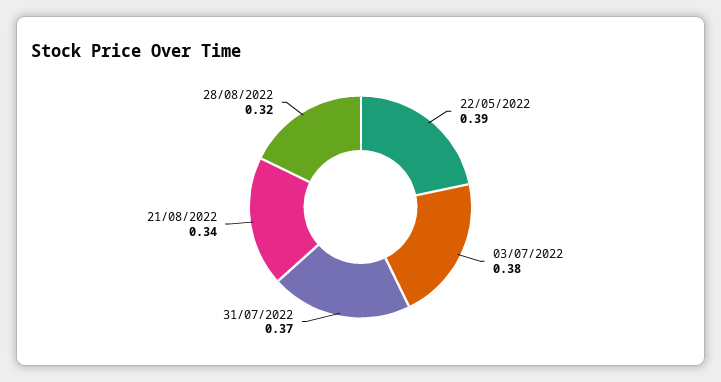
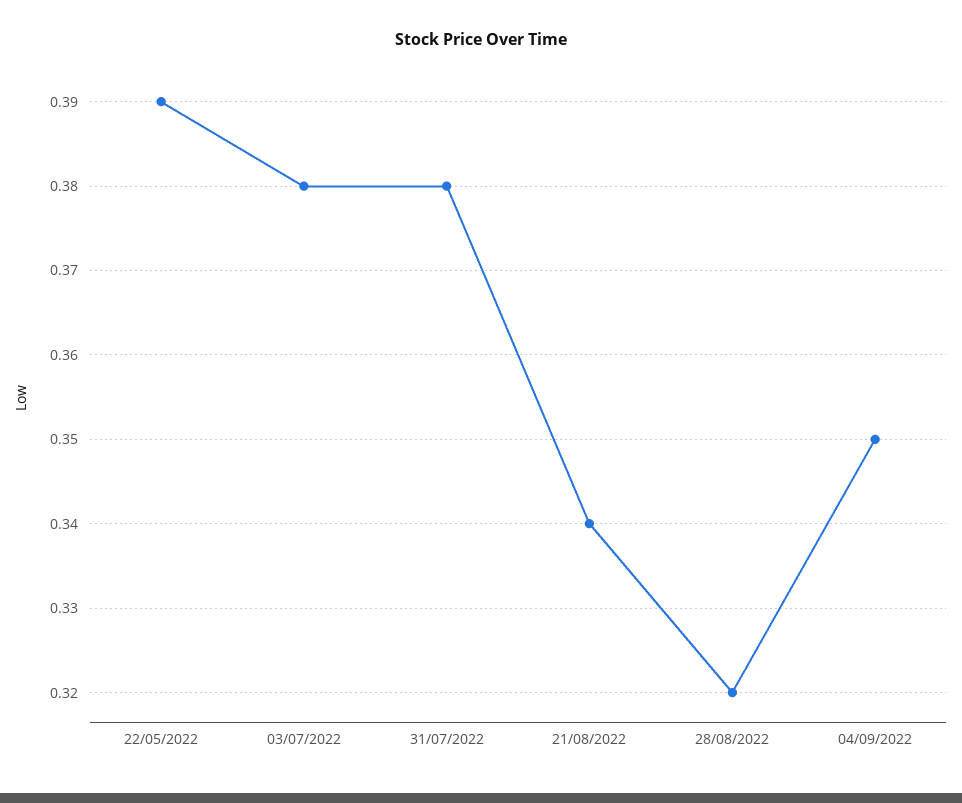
31/07/2022: 0.37 -> 0.38
04/09/2022: none -> 0.35

